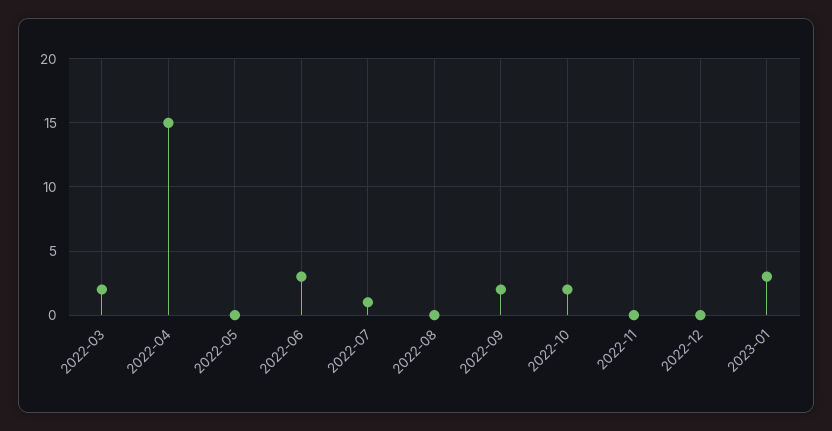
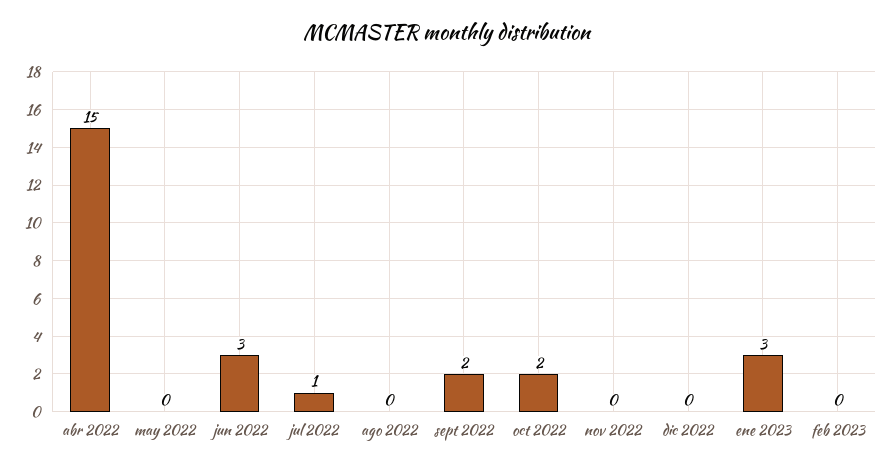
2022-03: 2 -> none
feb 2023: none -> 0

